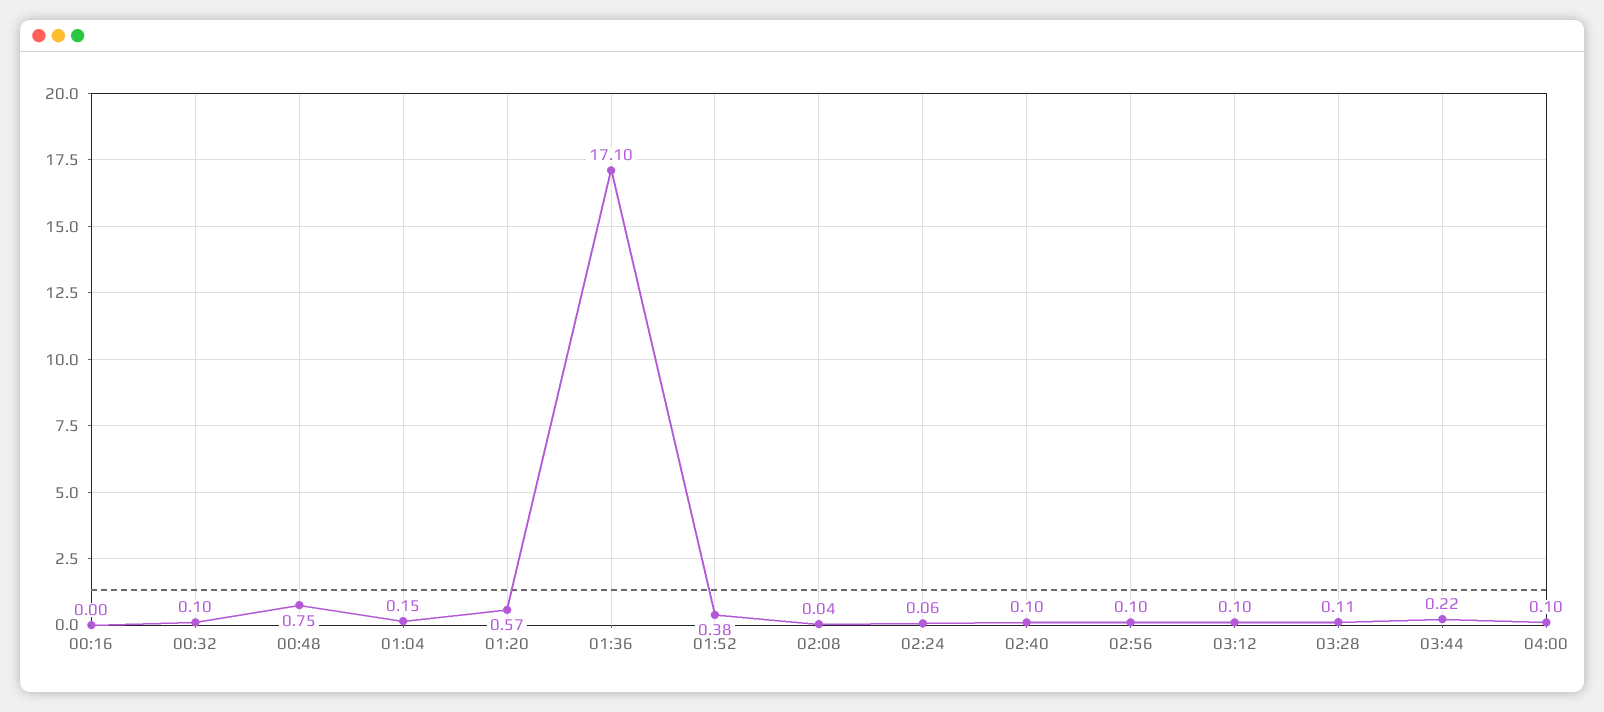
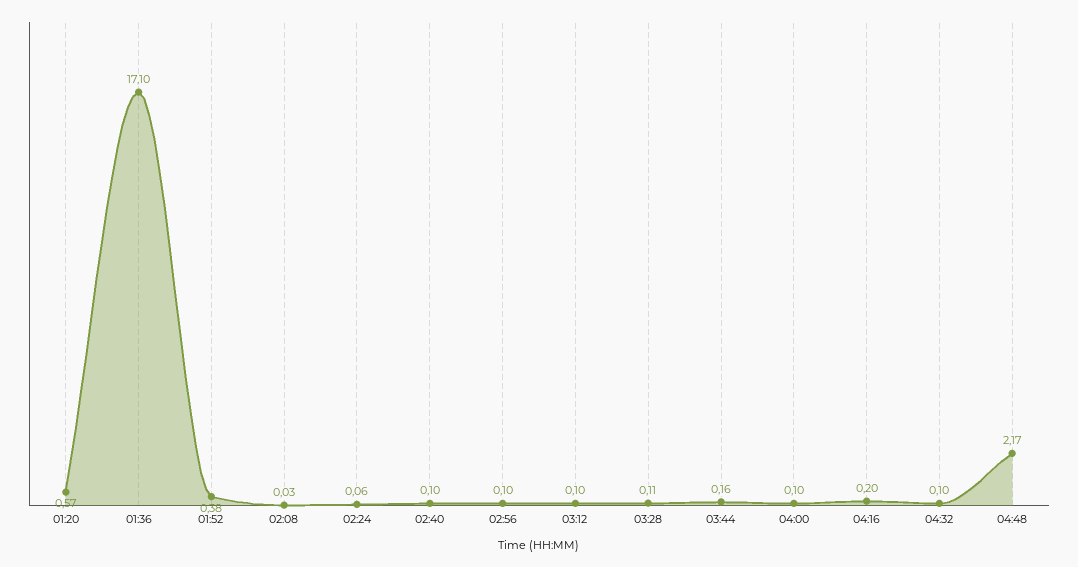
00:16: 0 -> none
00:32: 0.1 -> none
00:48: 0.75 -> none
01:04: 0.15 -> none
02:08: 0.04 -> 0.03
03:44: 0.22 -> 0.16
04:16: none -> 0.2
04:32: none -> 0.1
04:48: none -> 2.17

